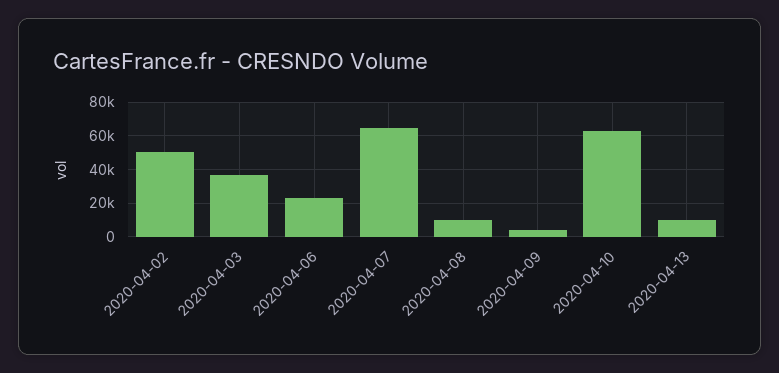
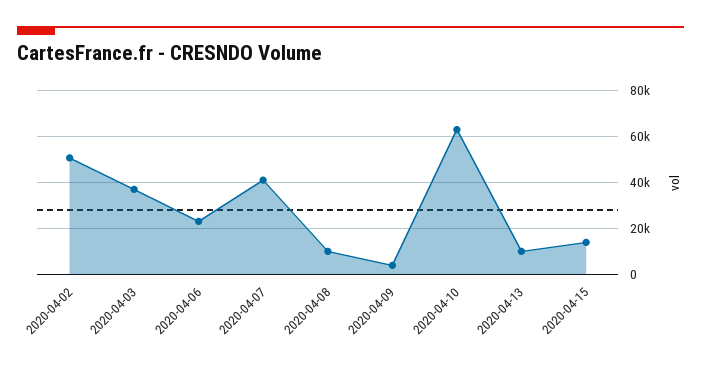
2020-04-07: 65000 -> 40000
2020-04-15: none -> 15000

